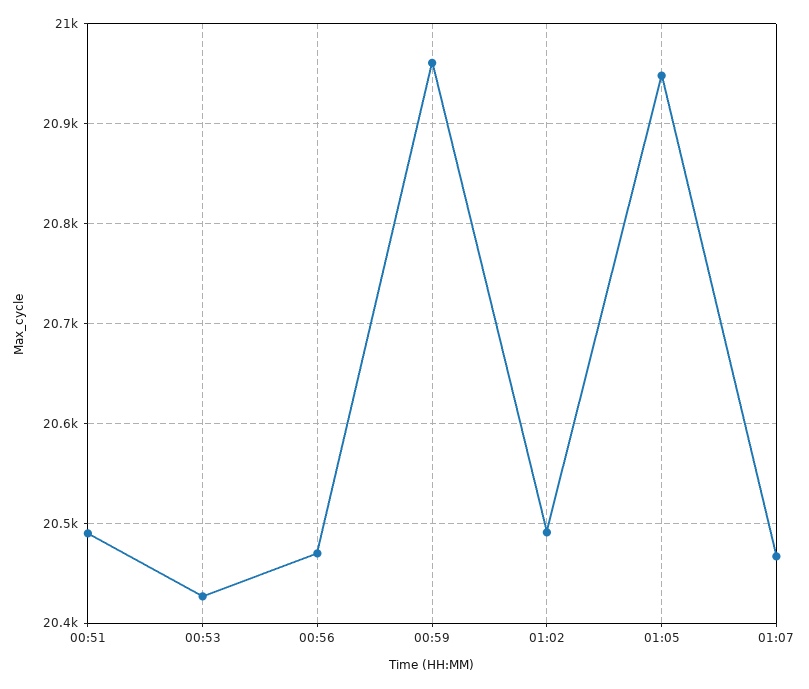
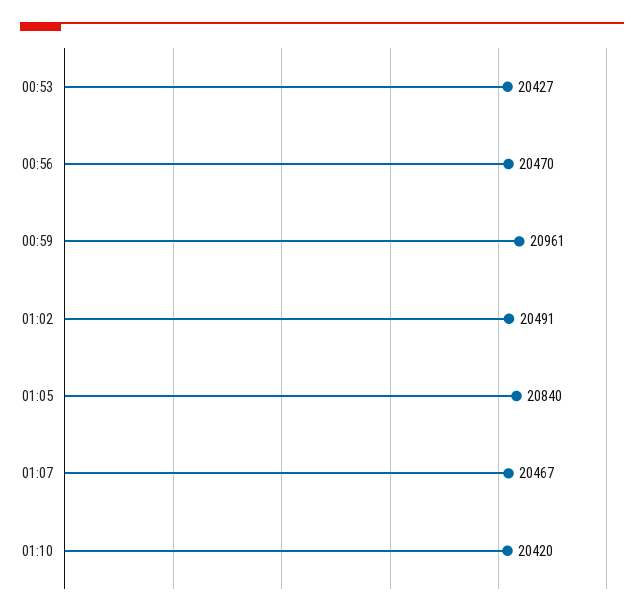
00:51: 20490 -> none
01:05: 20950 -> 20840
01:10: none -> 20420

